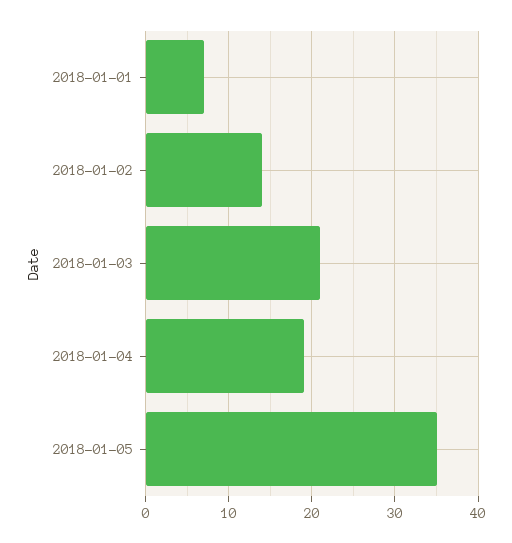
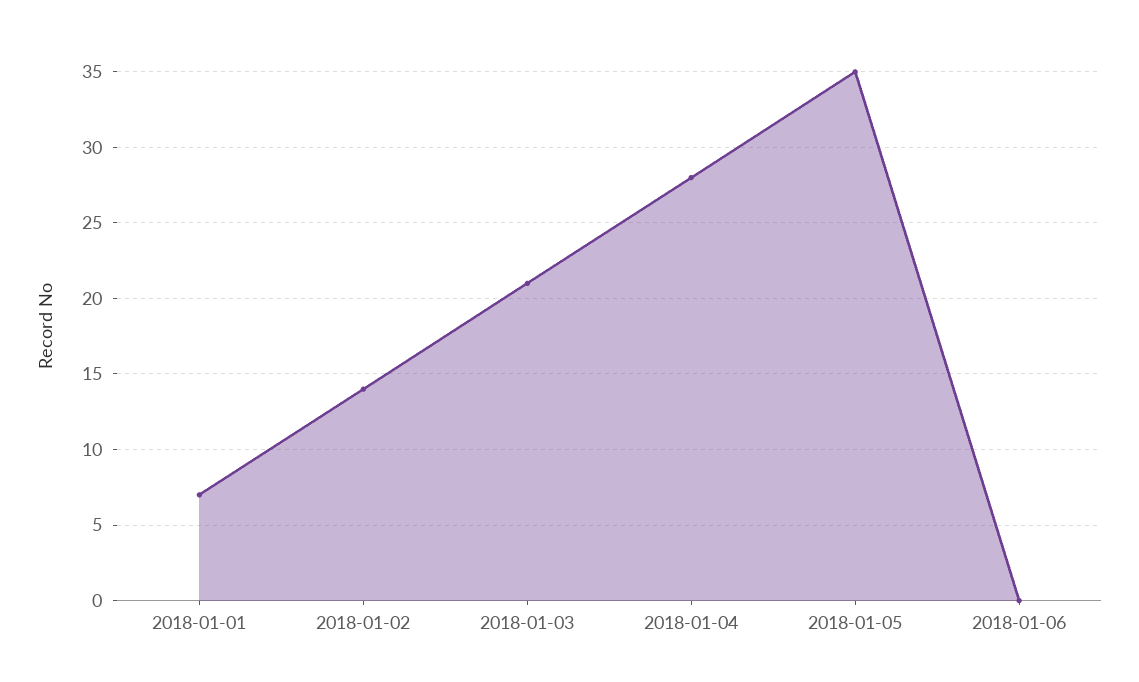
2018-01-04: 19 -> 28
2018-01-06: none -> 0

